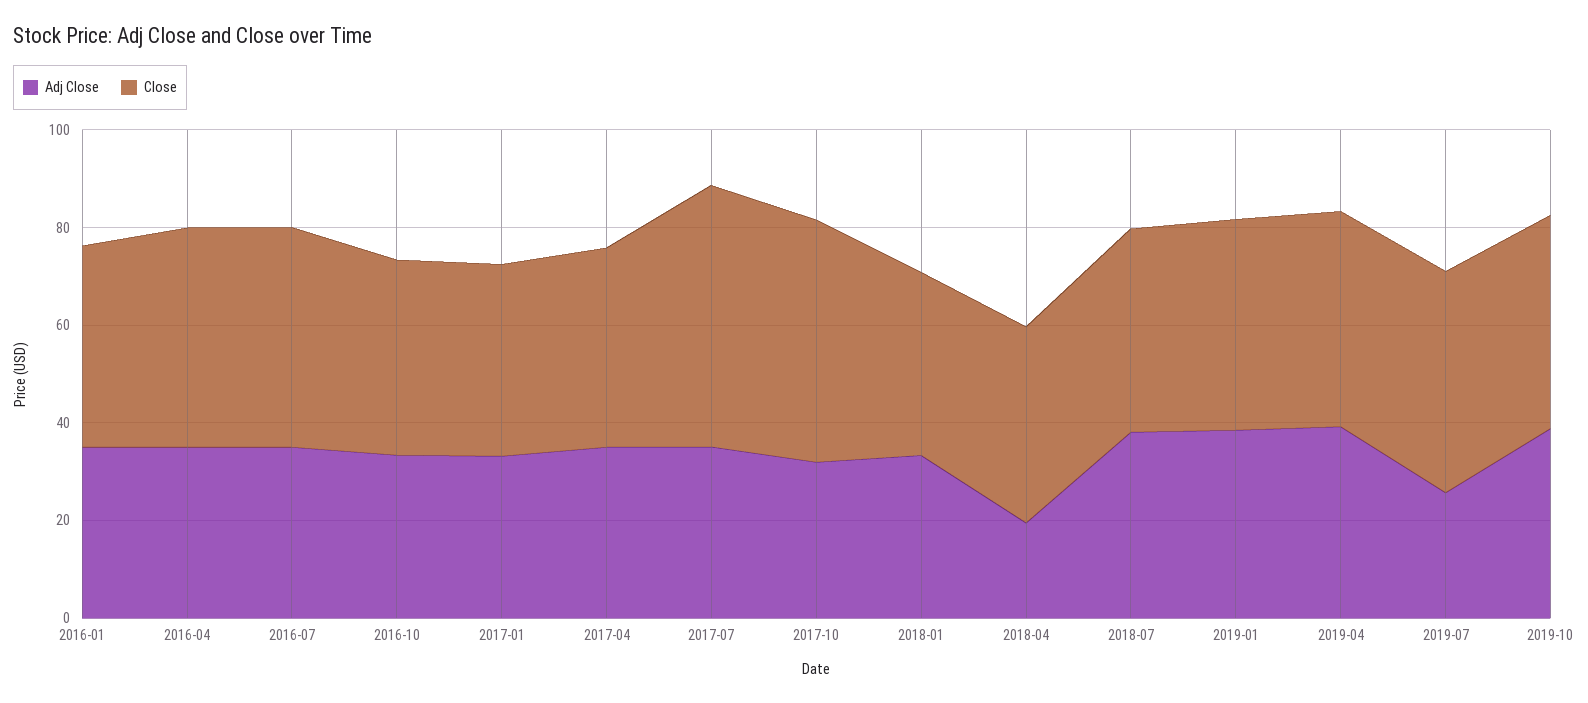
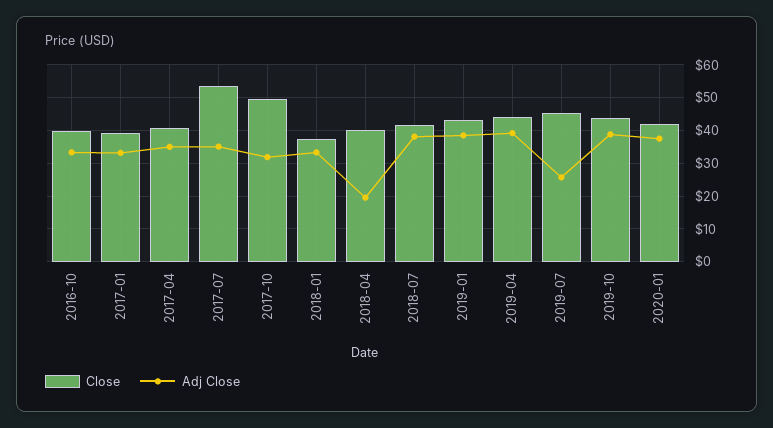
Adj Close, 2016-01: 35 -> none
Close, 2016-01: 40 -> none
Adj Close, 2016-04: 35 -> none
Close, 2016-04: 45 -> none
Adj Close, 2016-07: 35 -> none
Close, 2016-07: 45 -> none
Close, 2020-01: none -> 42
Adj Close, 2020-01: none -> 38

